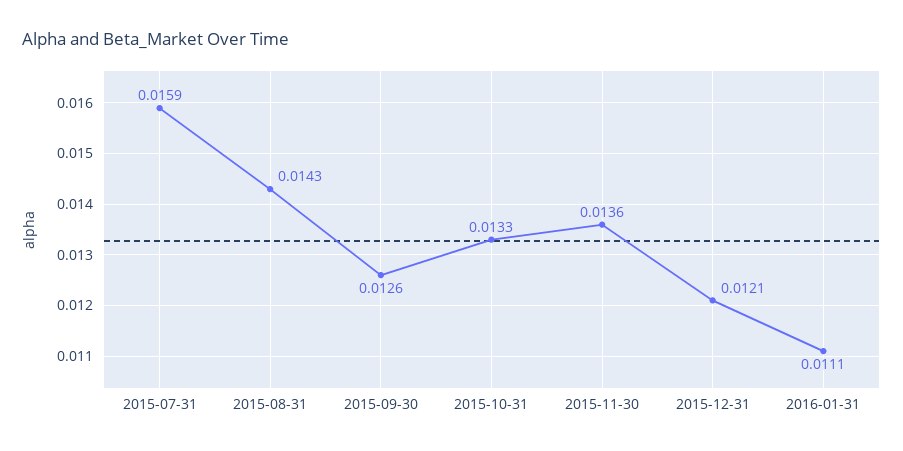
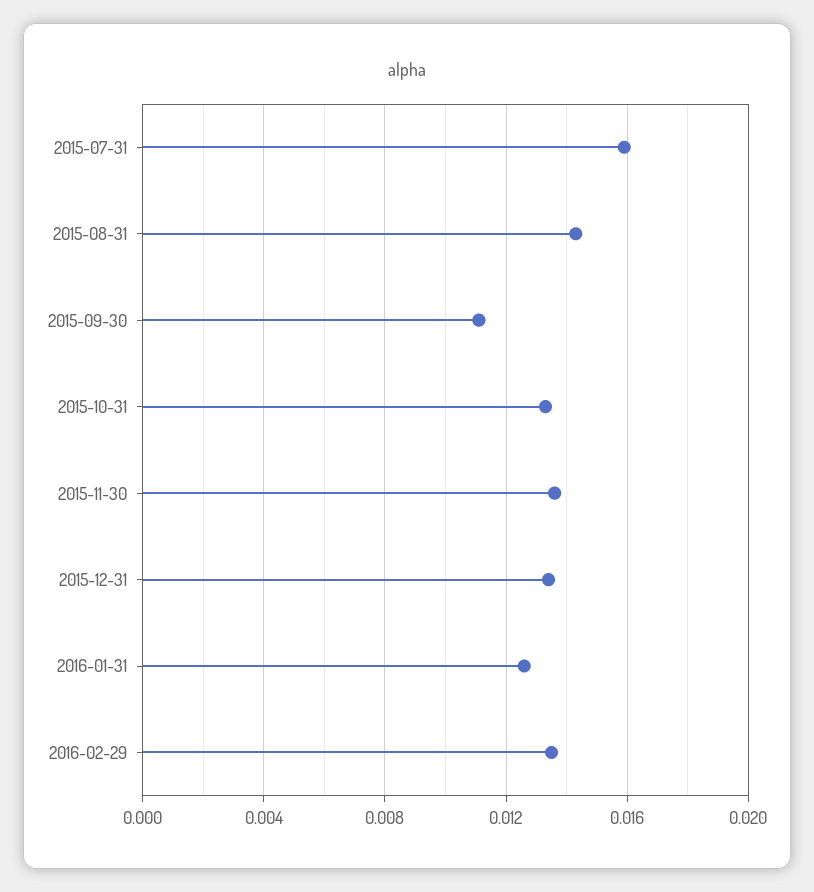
2015-09-30: 0.0126 -> 0.011
2015-12-31: 0.0121 -> 0.0135
2016-01-31: 0.0111 -> 0.0125
2016-02-29: none -> 0.0135

